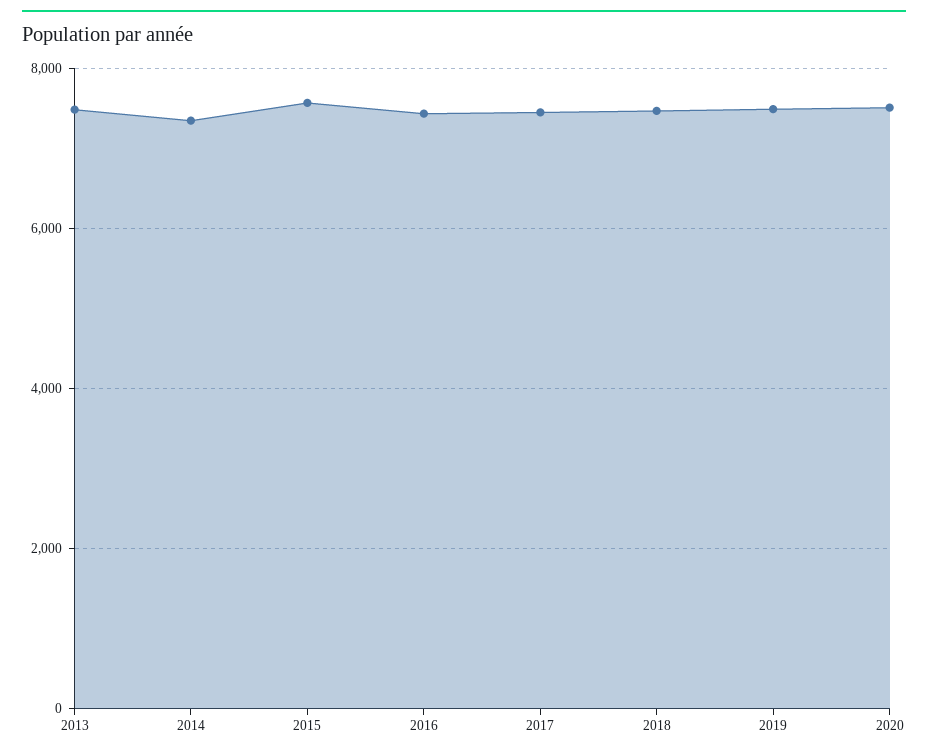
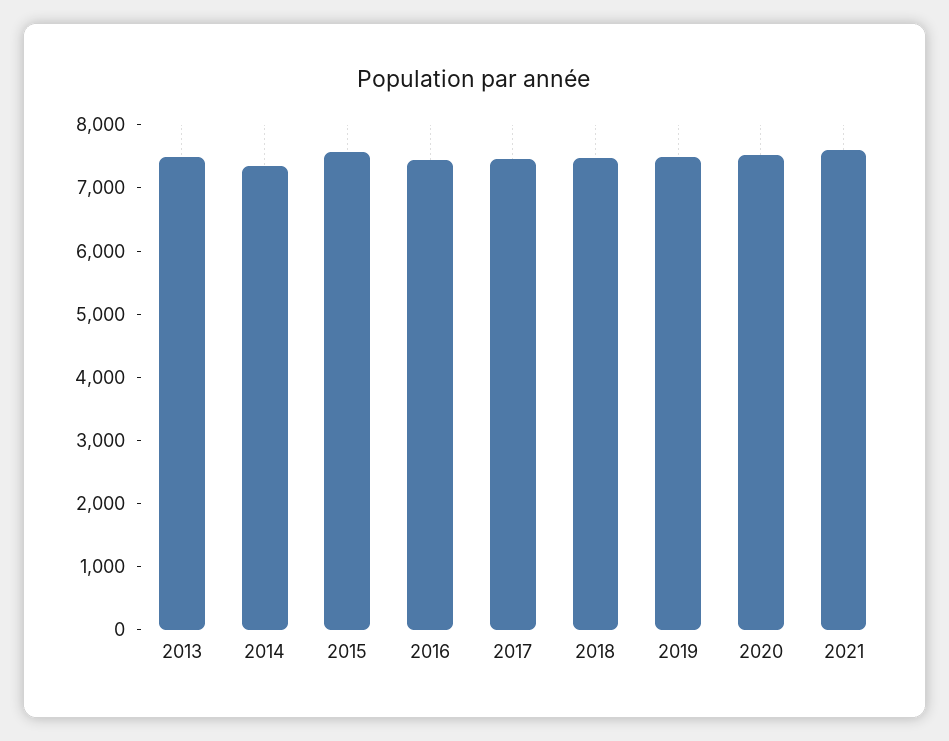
2021: none -> 7600

